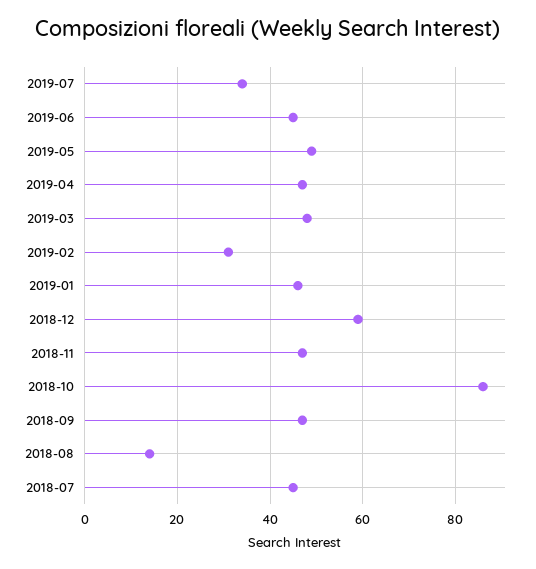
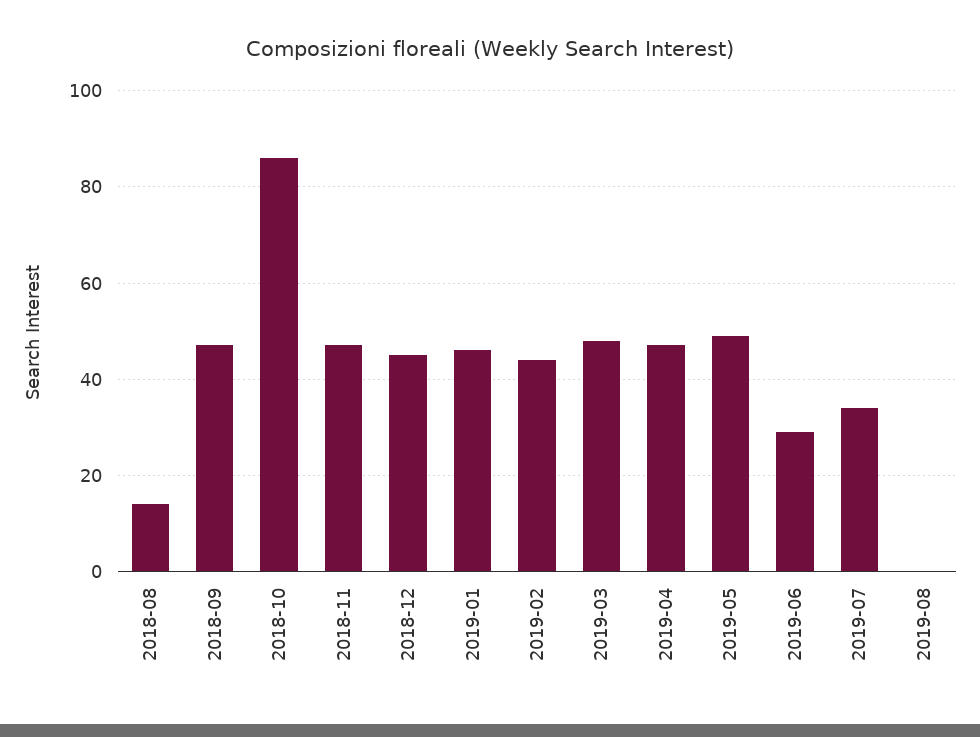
2019-06: 45 -> 30
2019-02: 30 -> 45
2018-12: 60 -> 45
2018-07: 45 -> none
2019-08: none -> 0

